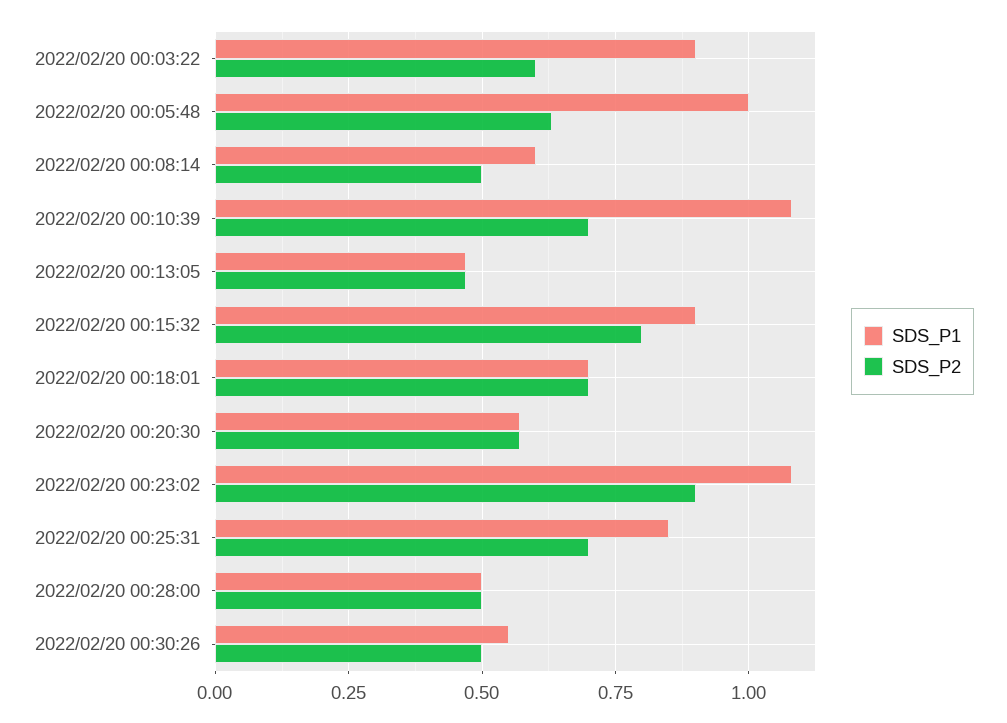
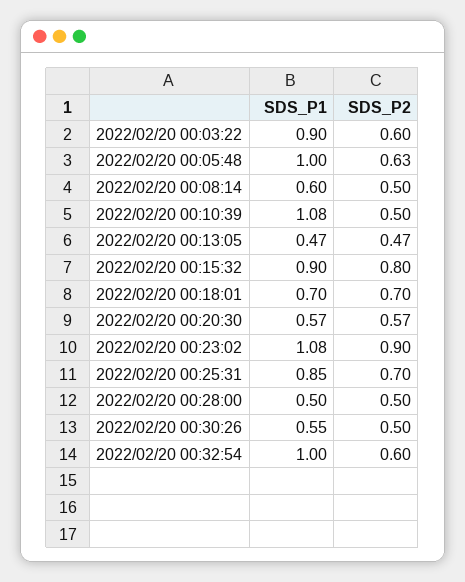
SDS_P2, 2022/02/20 00:10:39: 0.7 -> 0.5
SDS_P1, 2022/02/20 00:32:54: none -> 1
SDS_P2, 2022/02/20 00:32:54: none -> 0.6

